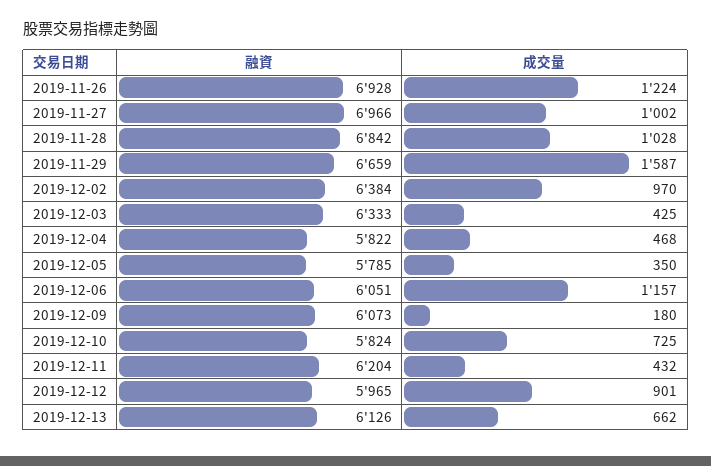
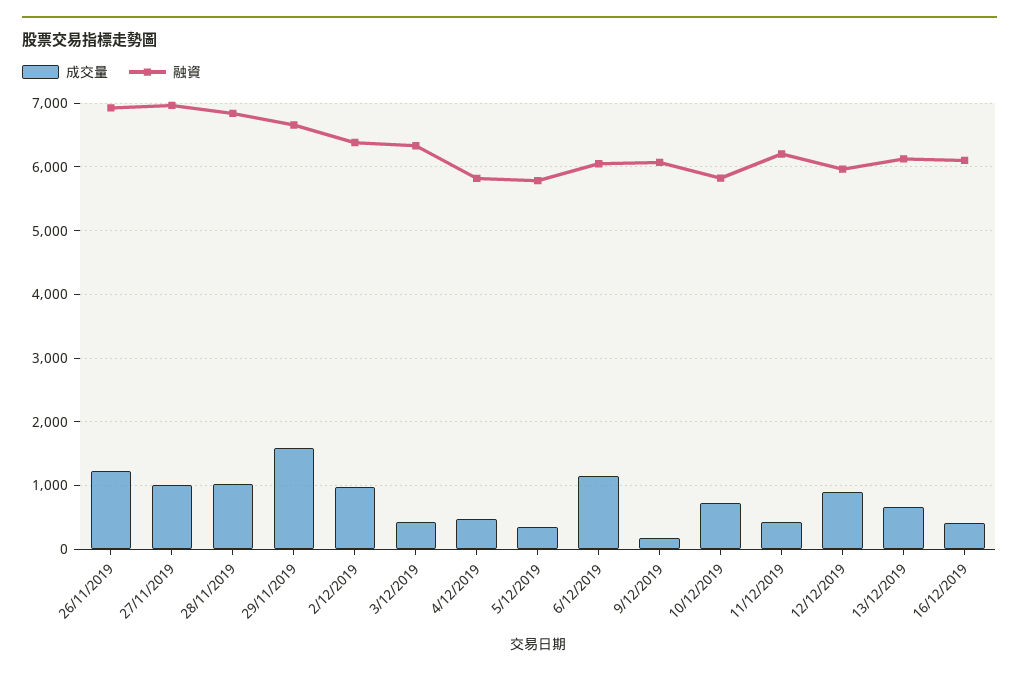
成交量, 16/12/2019: none -> 400
融資, 16/12/2019: none -> 6100

